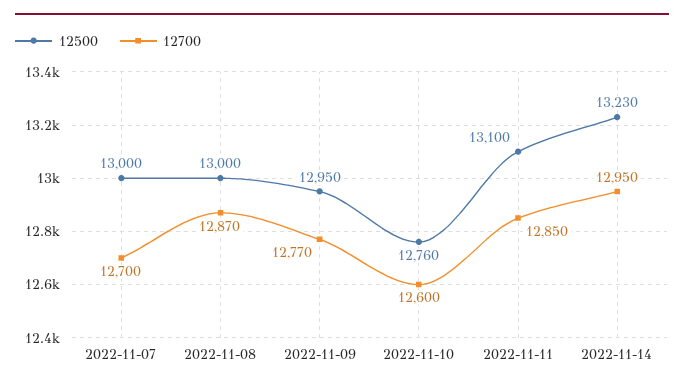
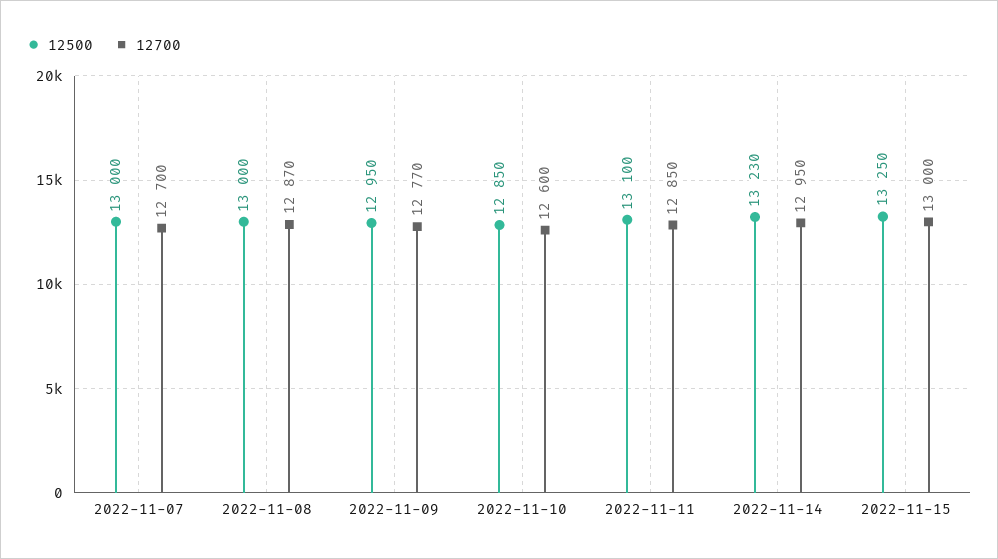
12500, 2022-11-10: 12760 -> 12850
12500, 2022-11-15: none -> 13250
12700, 2022-11-15: none -> 13000

